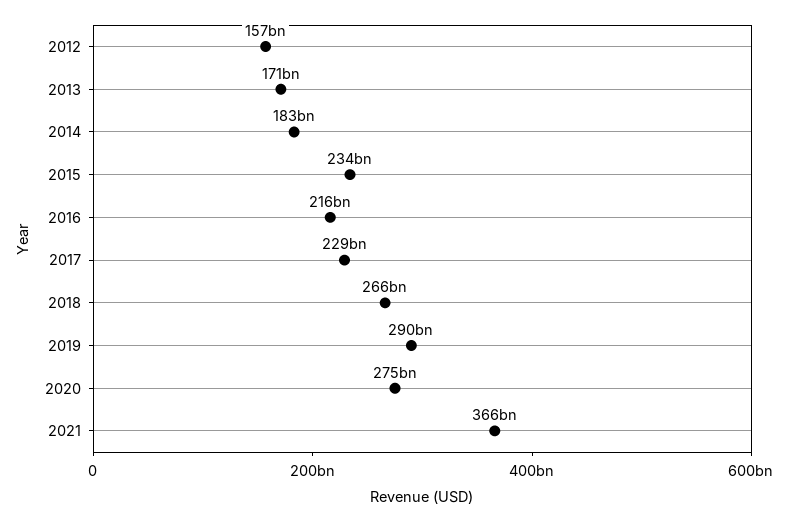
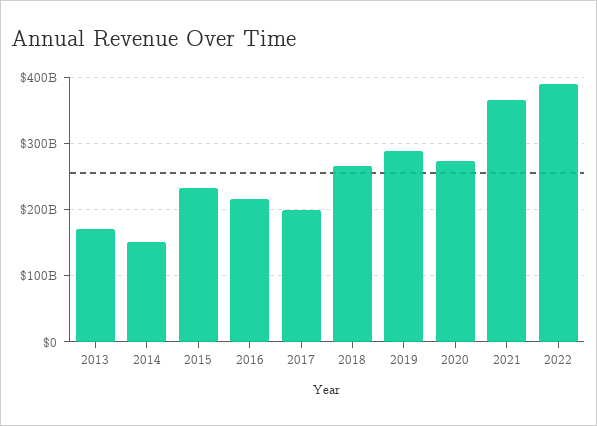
2012: 157000000000 -> none
2014: 183000000000 -> 150000000000
2017: 229000000000 -> 200000000000
2022: none -> 390000000000

